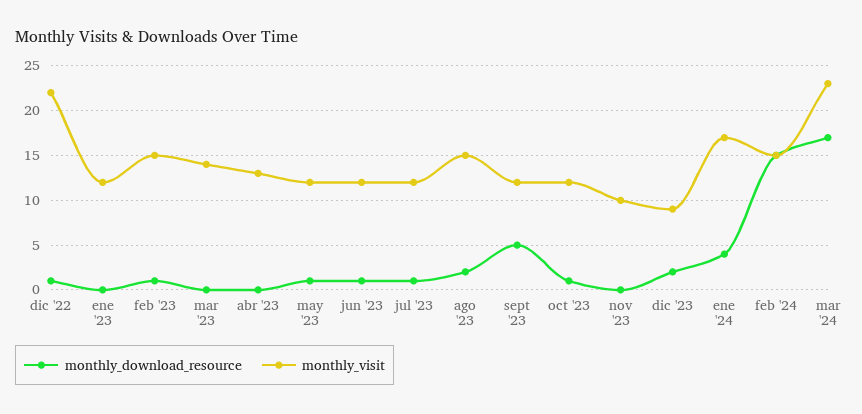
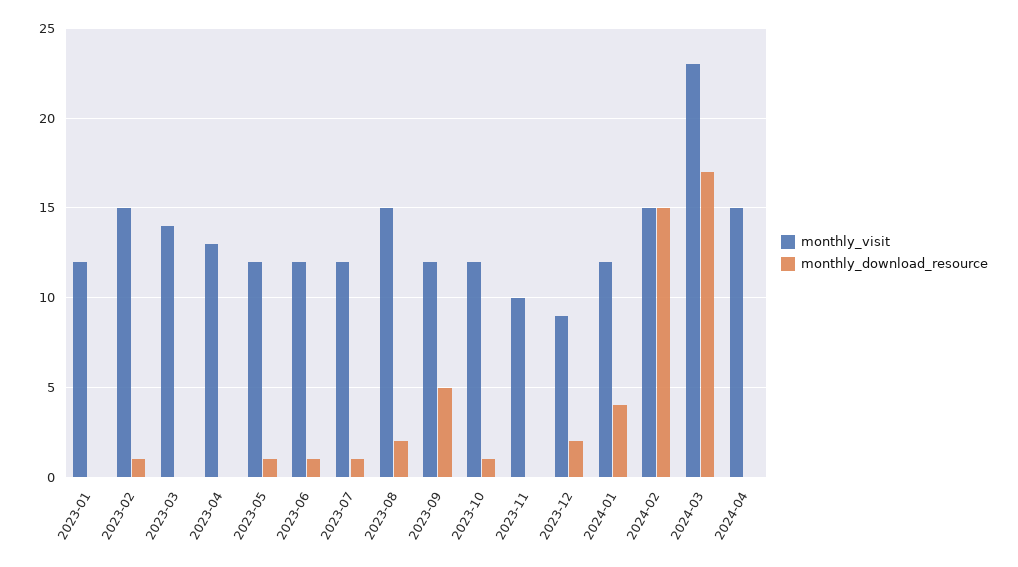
monthly_download_resource, dic '22: 1 -> none
monthly_visit, dic '22: 22 -> none
monthly_visit, ene '24: 17 -> 12
monthly_visit, 2024-04: none -> 15
monthly_download_resource, 2024-04: none -> 0

